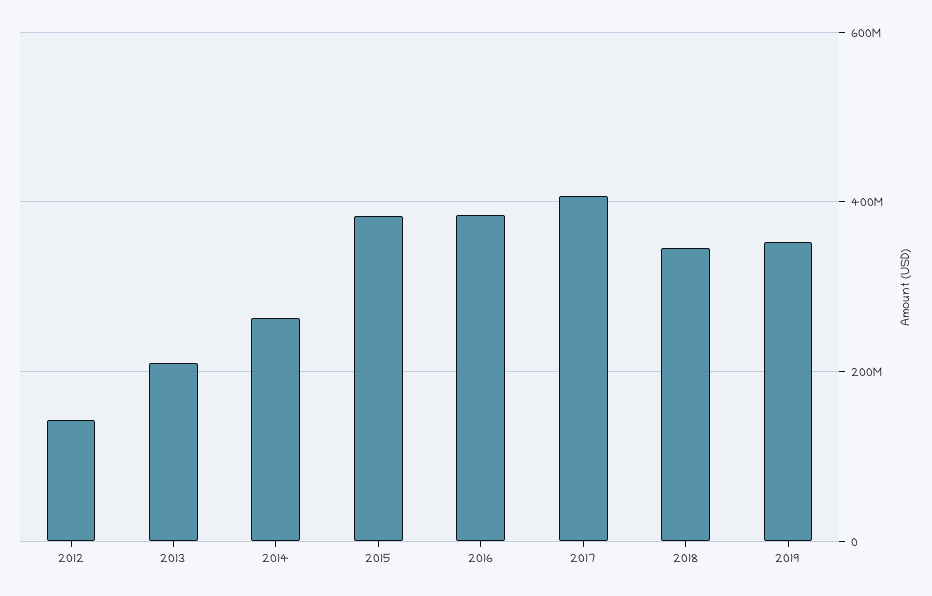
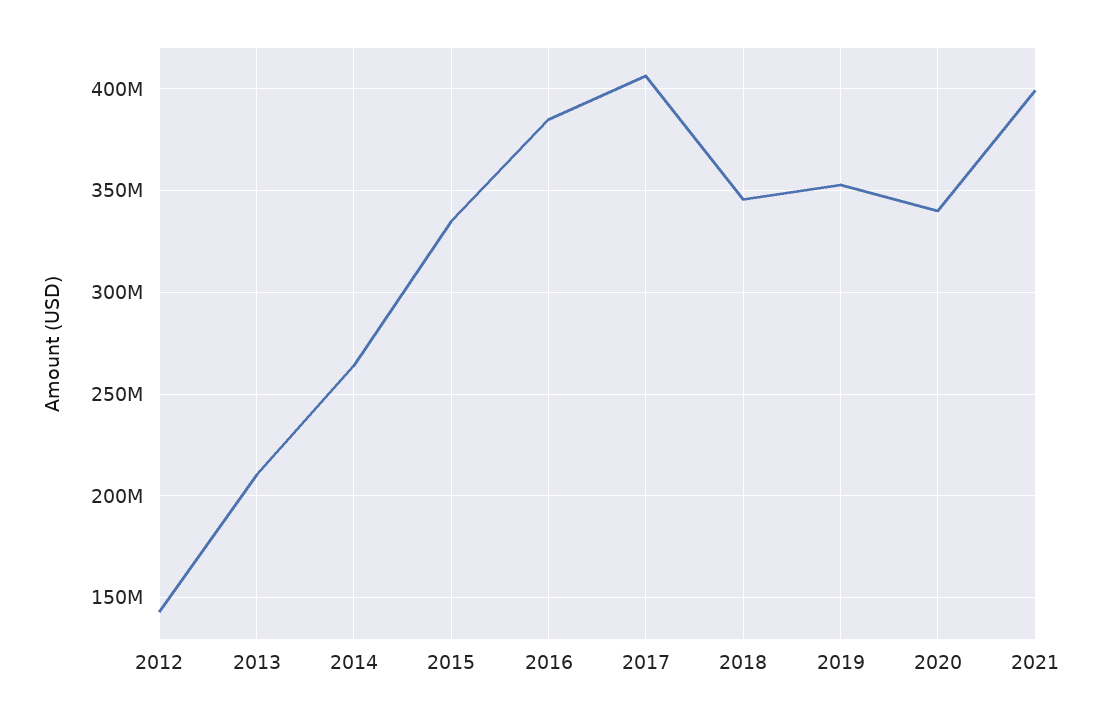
2015: 380000000 -> 335000000
2020: none -> 340000000
2021: none -> 400000000

